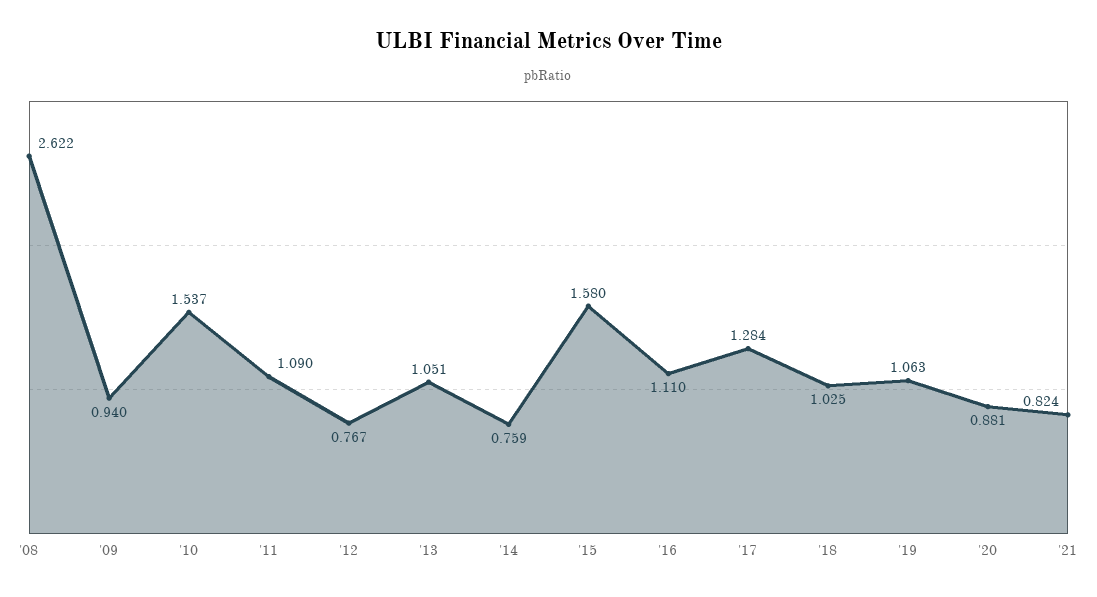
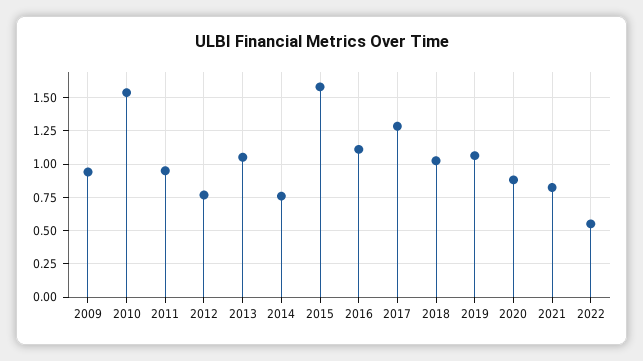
'08: 2.622 -> none
'11: 1.09 -> 0.95
2022: none -> 0.55

